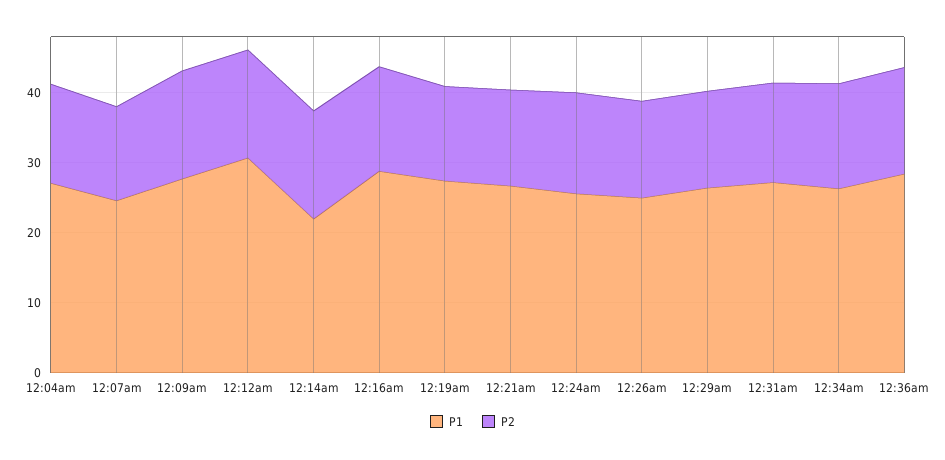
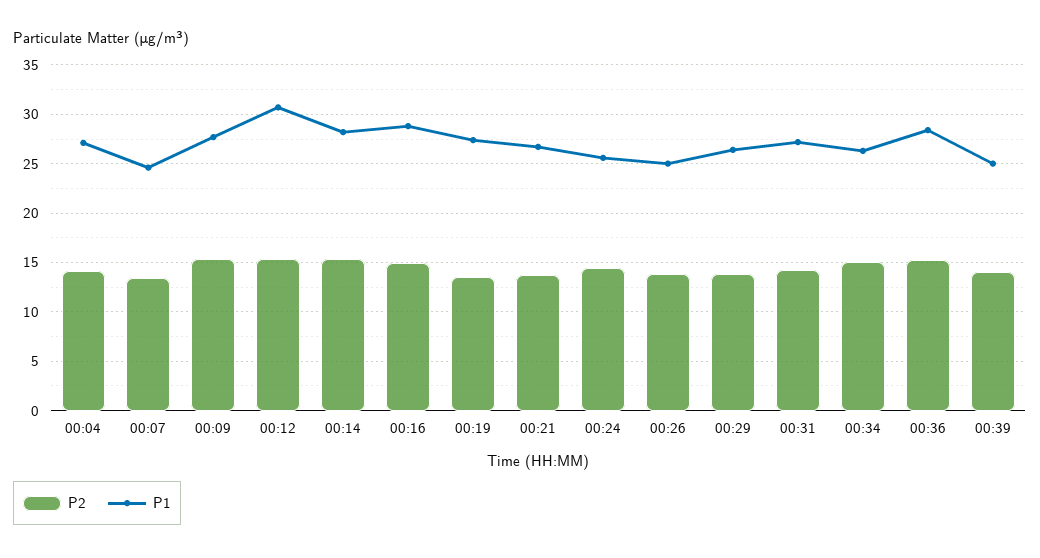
P1, 12:14am: 22 -> 28
P2, 00:39: none -> 14
P1, 00:39: none -> 25

